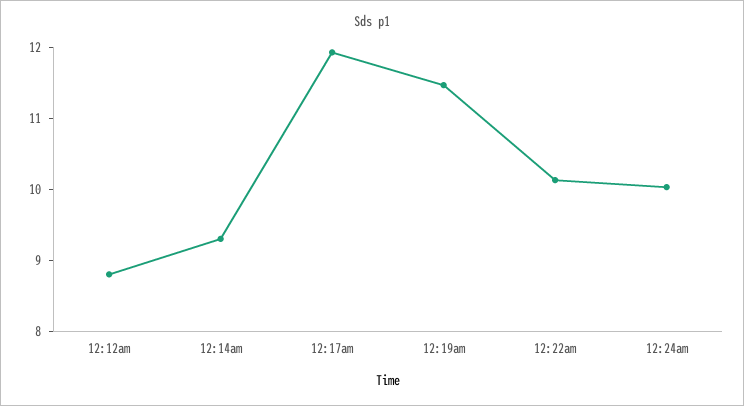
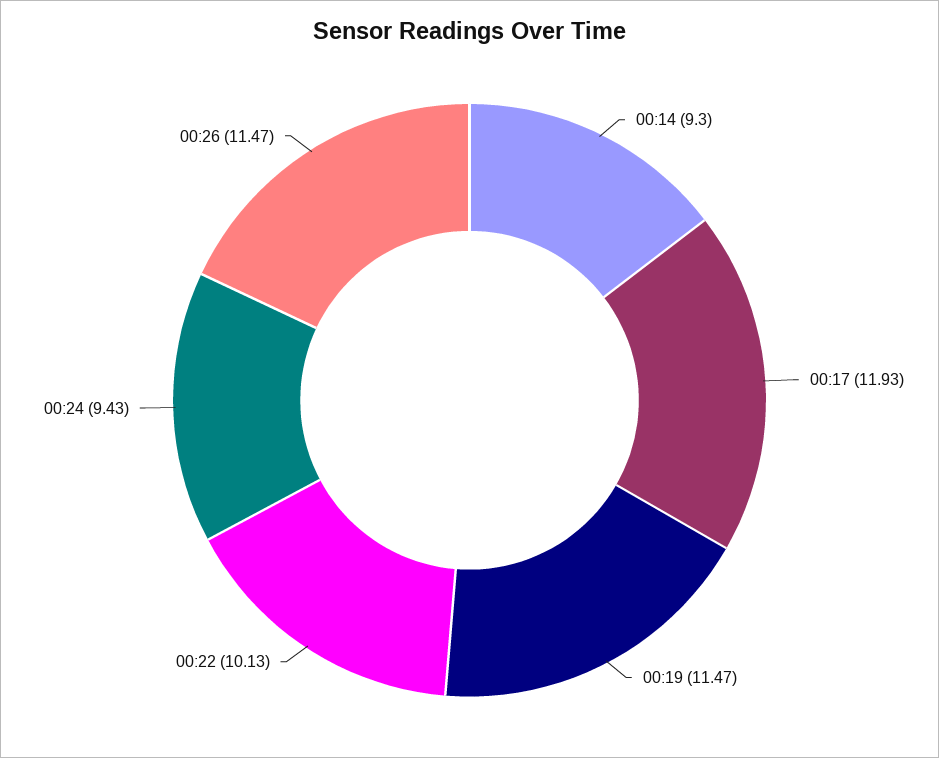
12:12am: 8.8 -> none
12:24am: 10 -> 9.43
00:26: none -> 11.47

